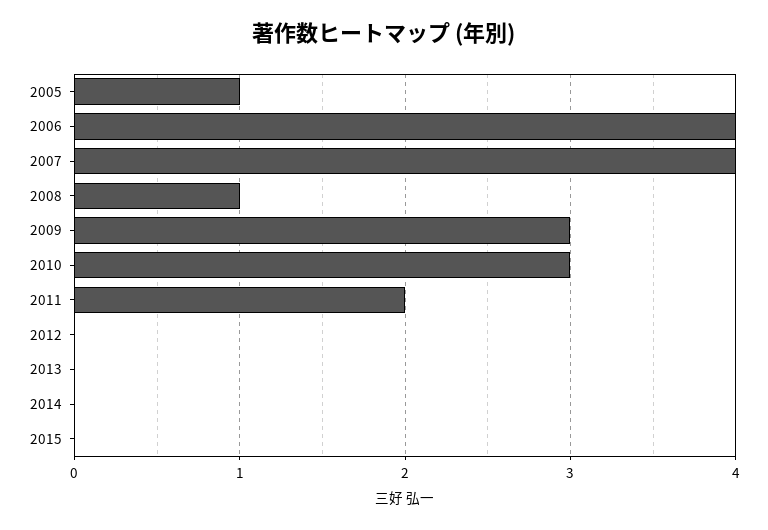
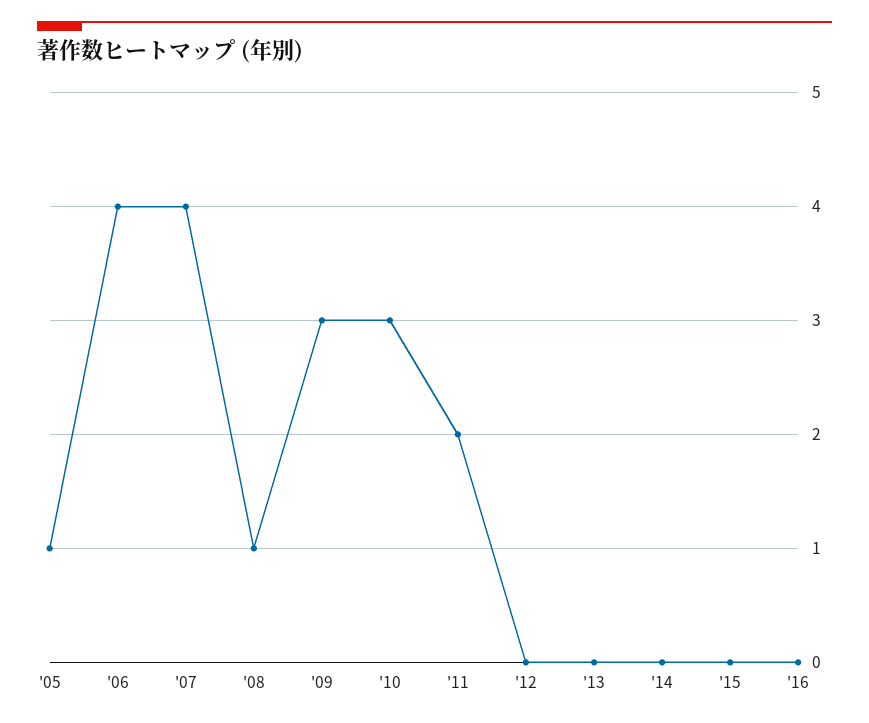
'16: none -> 0

